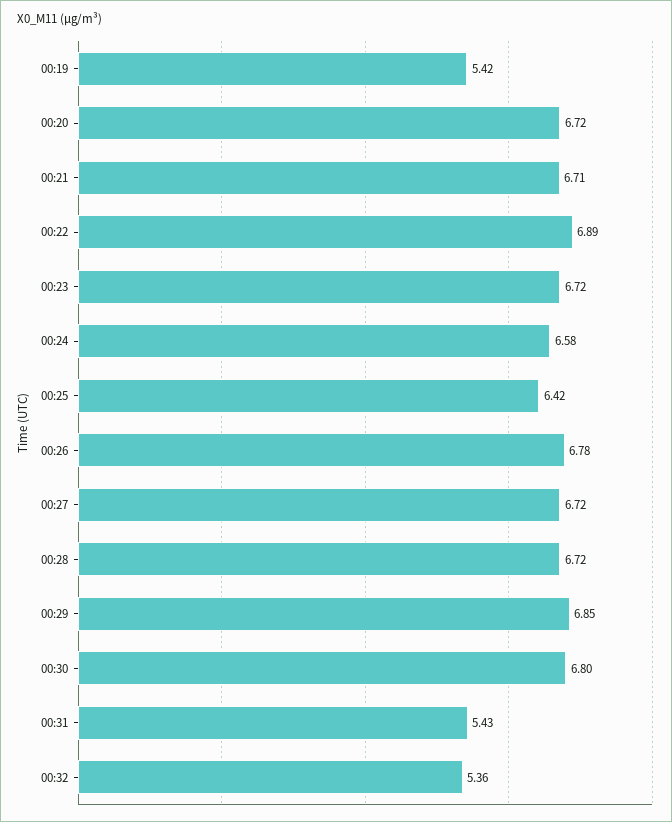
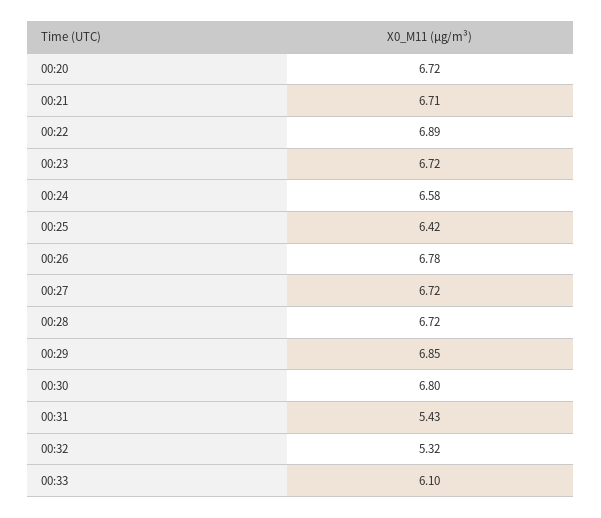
00:19: 5.42 -> none
00:32: 5.36 -> 5.32
00:33: none -> 6.1

